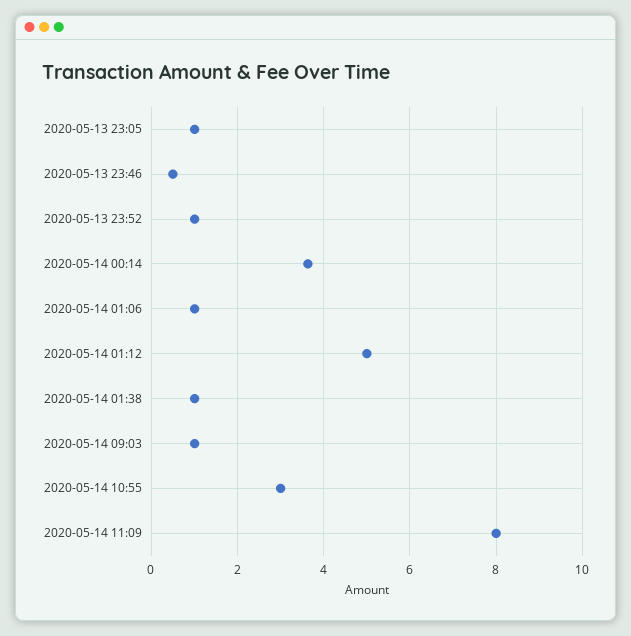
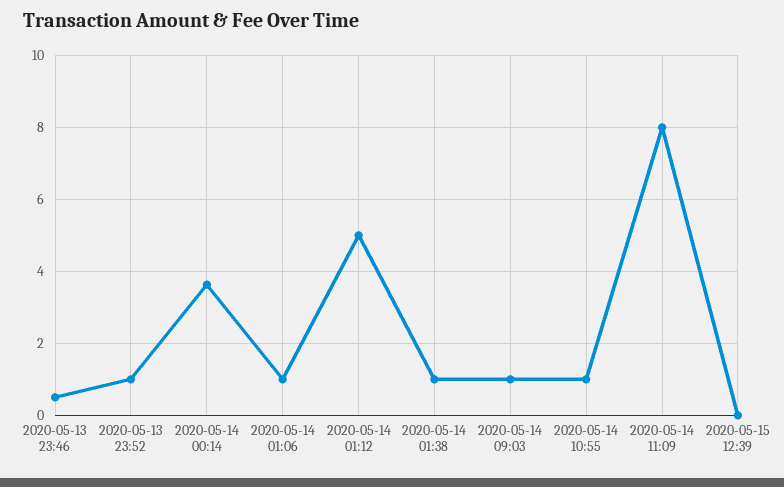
2020-05-13 23:05: 1 -> none
2020-05-14 10:55: 3 -> 1
2020-05-15 12:39: none -> 0

